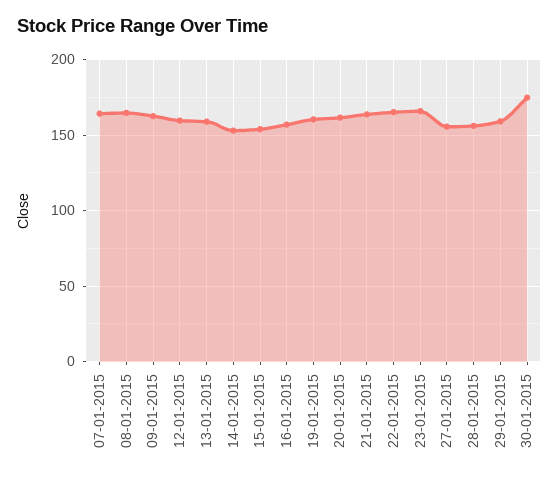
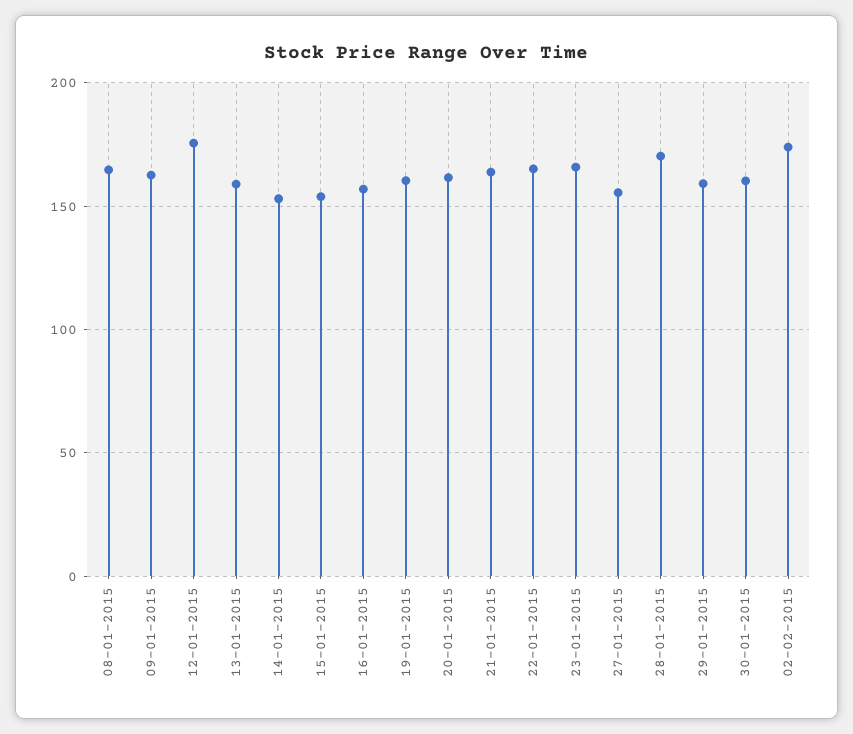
07-01-2015: 165 -> none
12-01-2015: 160 -> 175
28-01-2015: 155 -> 170
30-01-2015: 175 -> 160
02-02-2015: none -> 175

